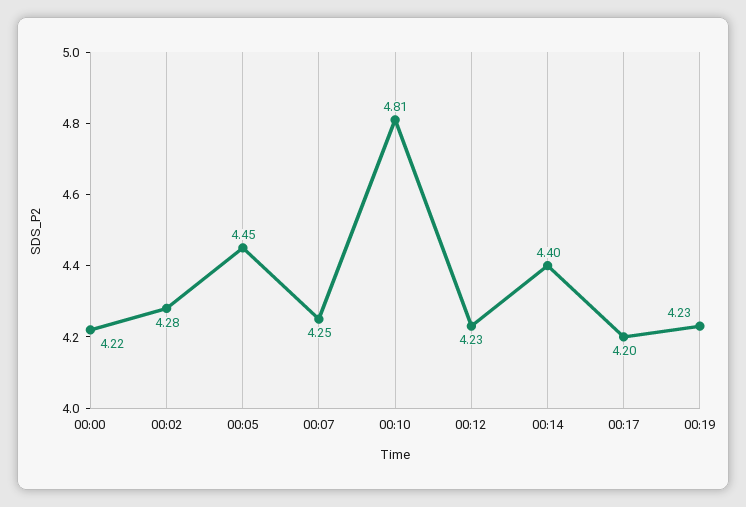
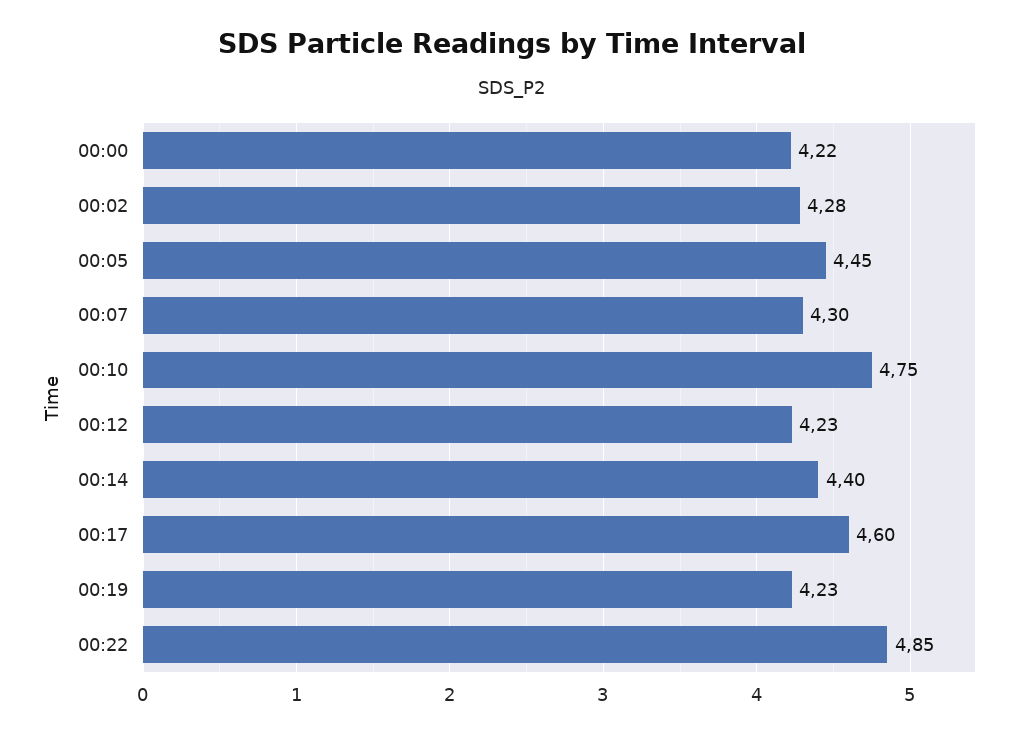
00:07: 4.25 -> 4.3
00:10: 4.81 -> 4.75
00:17: 4.2 -> 4.6
00:22: none -> 4.85

